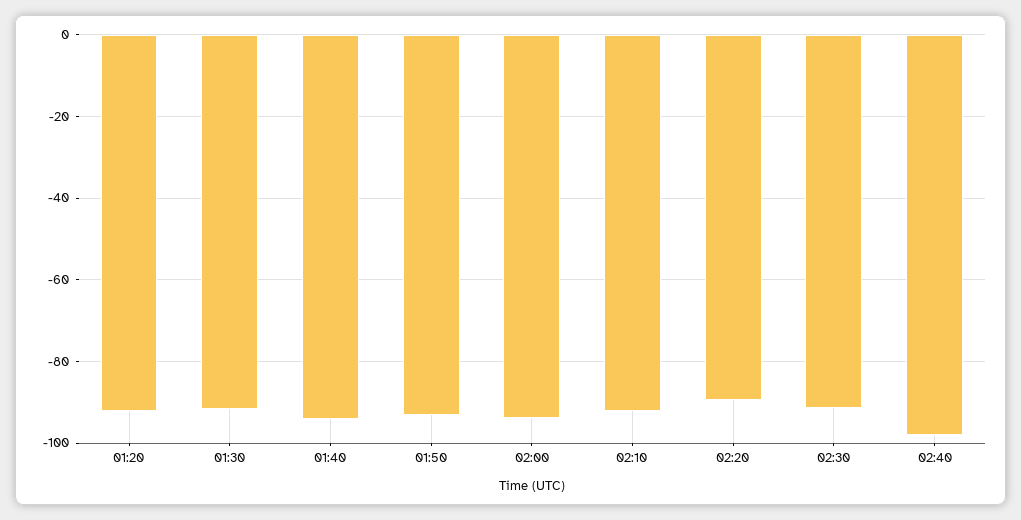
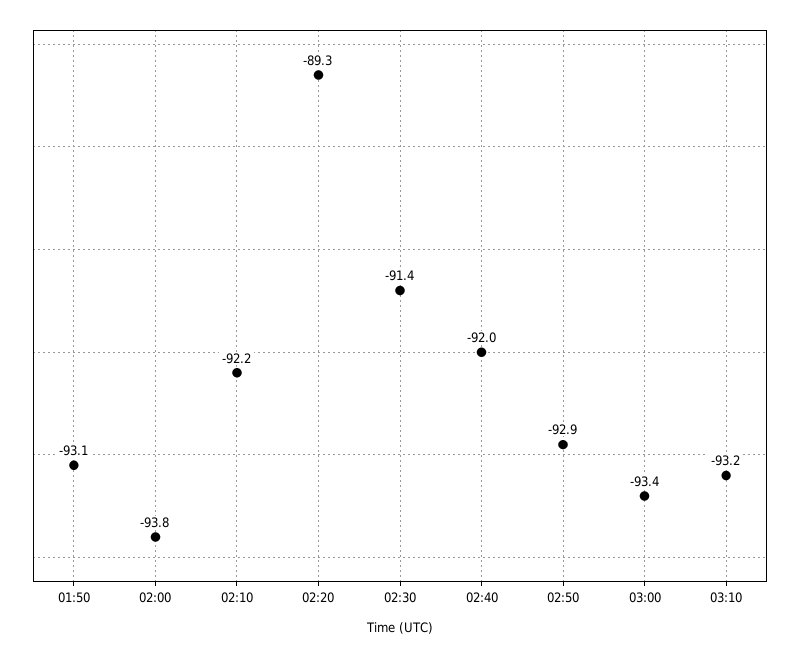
01:20: -92 -> none
01:30: -92 -> none
01:40: -94 -> none
02:40: -98 -> -92
02:50: none -> -92.9
03:00: none -> -93.4
03:10: none -> -93.2

